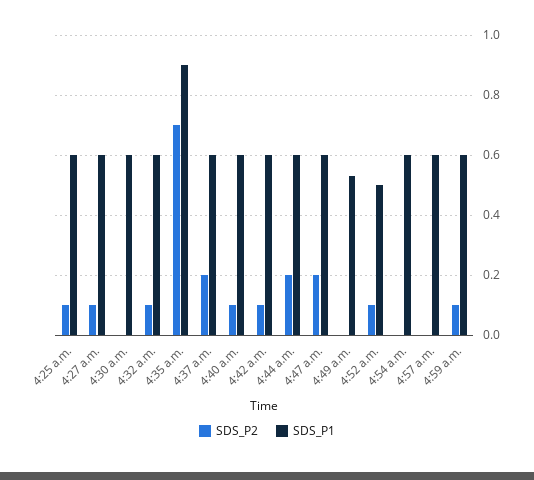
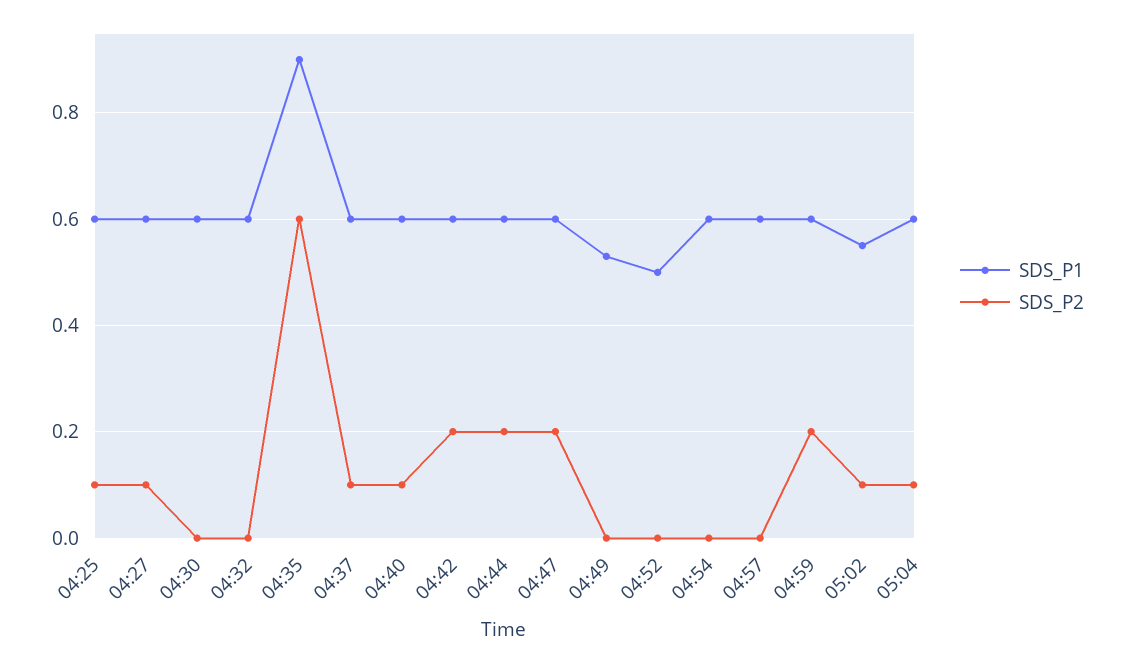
SDS_P2, 4:32 a.m.: 0.1 -> 0
SDS_P2, 4:35 a.m.: 0.7 -> 0.6
SDS_P2, 4:37 a.m.: 0.2 -> 0.1
SDS_P2, 4:42 a.m.: 0.1 -> 0.2
SDS_P2, 4:52 a.m.: 0.1 -> 0
SDS_P2, 4:59 a.m.: 0.1 -> 0.2
SDS_P1, 05:02: none -> 0.55
SDS_P2, 05:02: none -> 0.1
SDS_P1, 05:04: none -> 0.6
SDS_P2, 05:04: none -> 0.1

